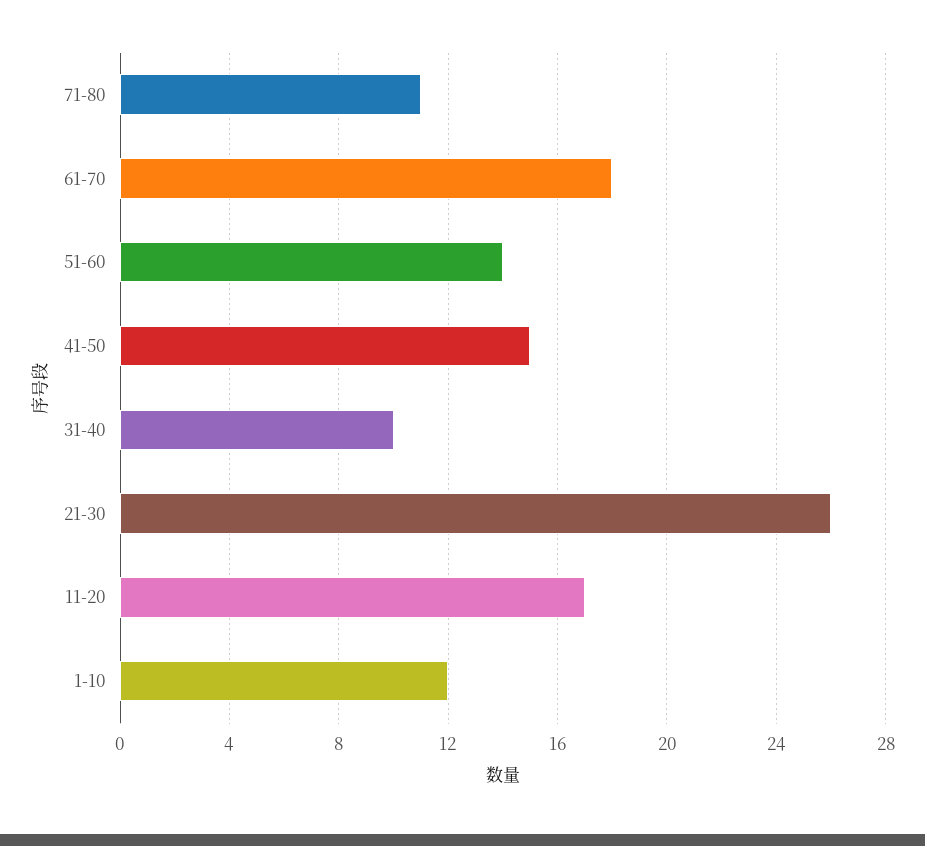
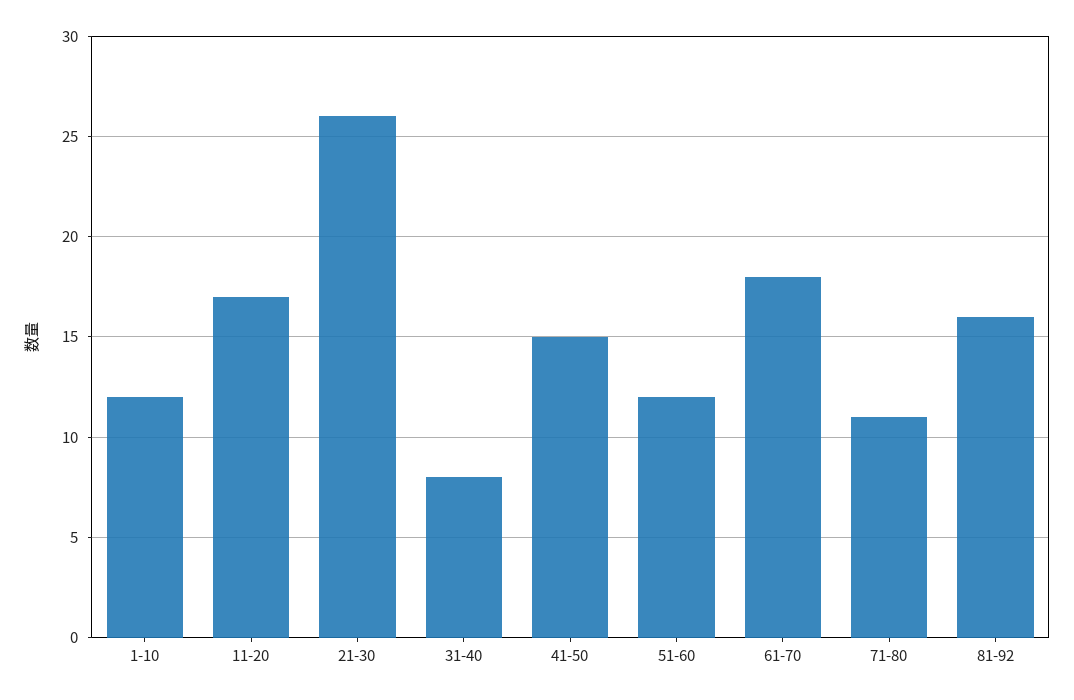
51-60: 14 -> 12
31-40: 10 -> 8
81-92: none -> 16

